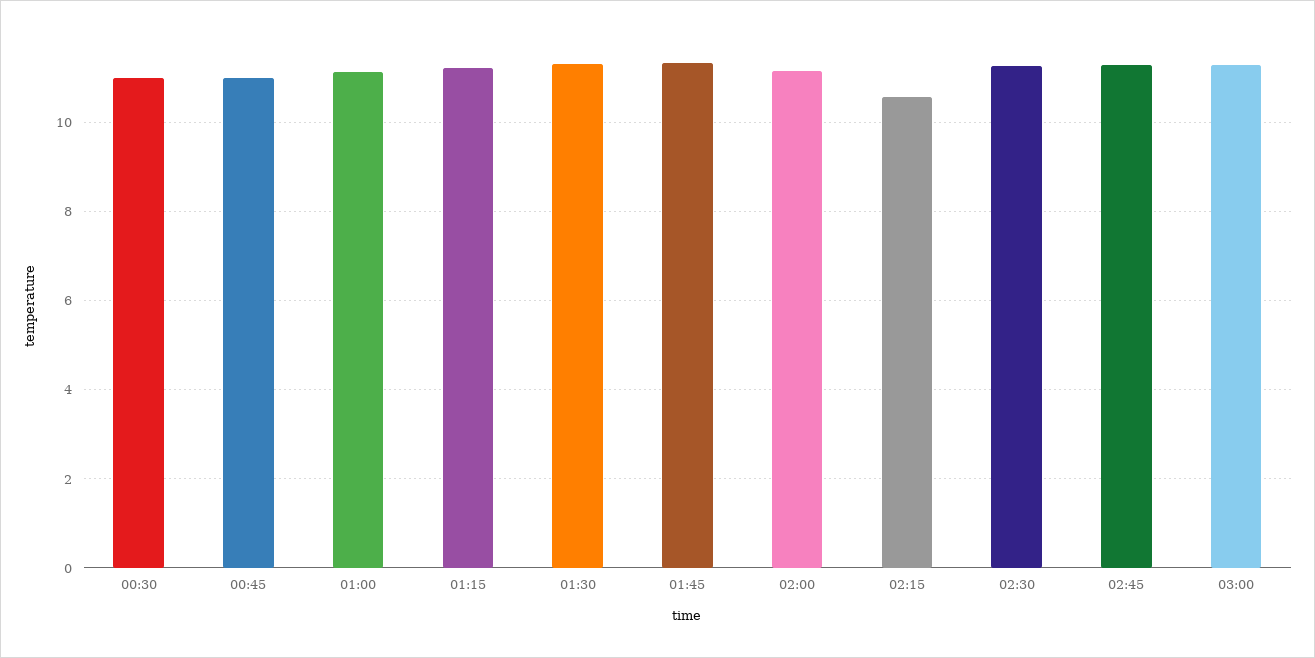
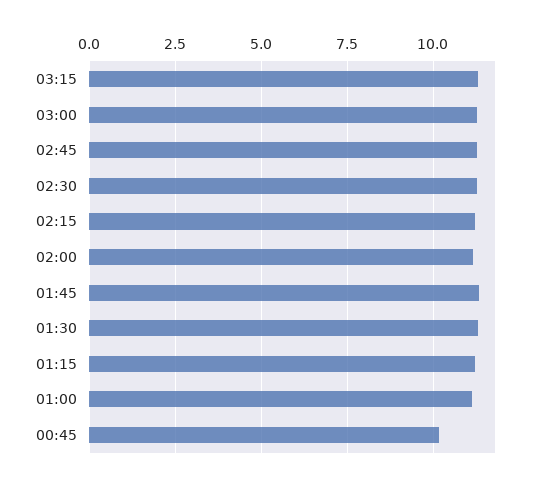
00:30: 11 -> none
00:45: 11 -> 10.25
02:15: 10.6 -> 11.25
03:15: none -> 11.25

